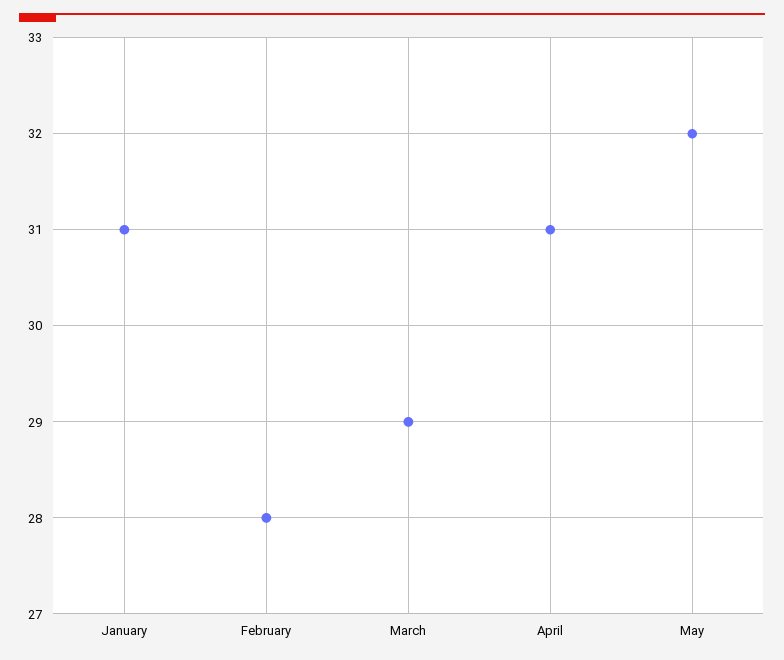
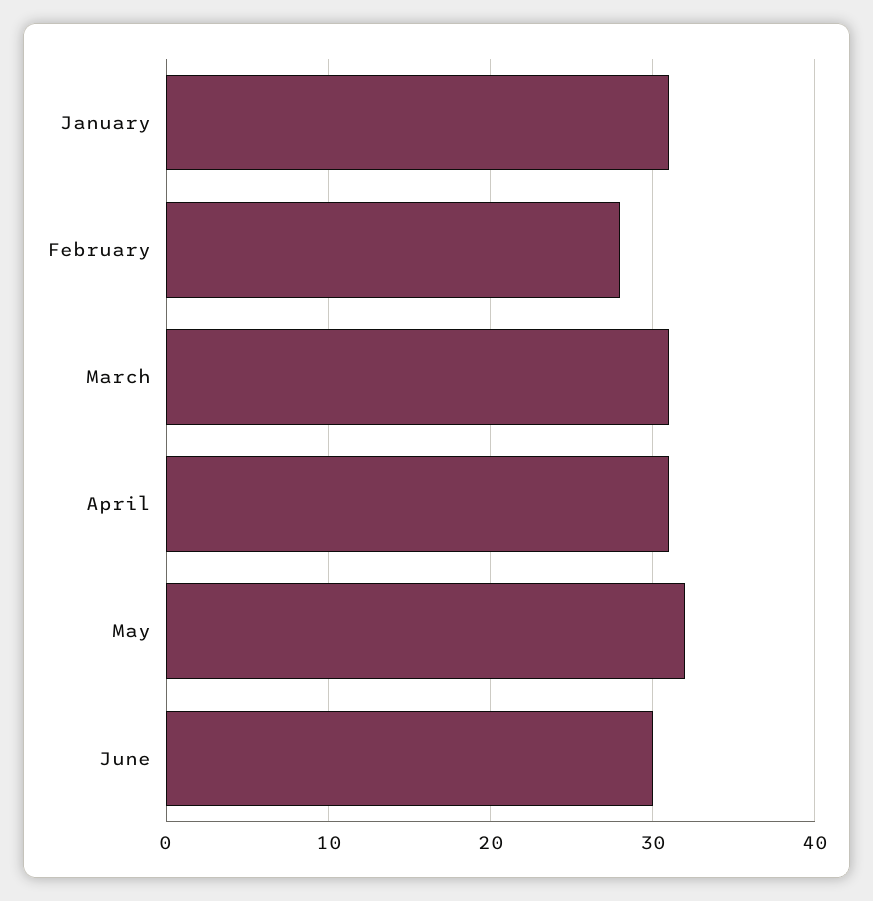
March: 29 -> 31
June: none -> 30

